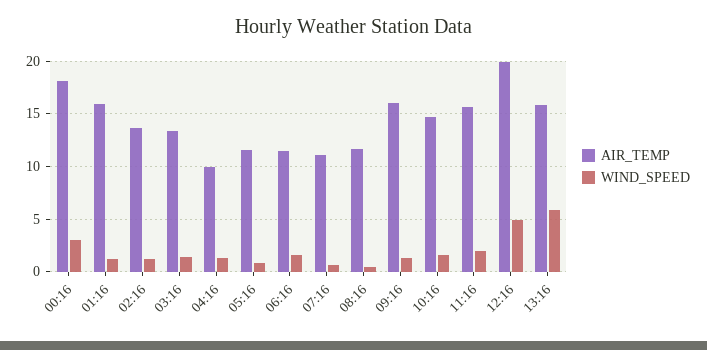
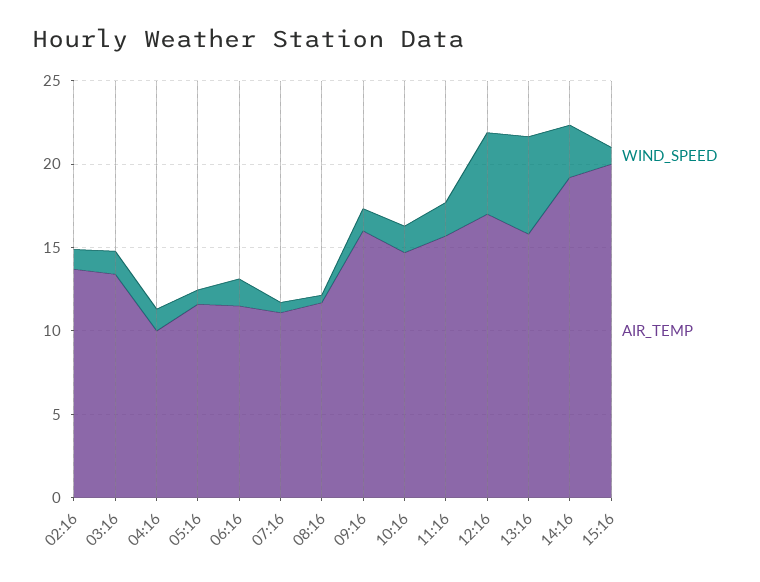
AIR_TEMP, 00:16: 18 -> none
WIND_SPEED, 00:16: 3 -> none
AIR_TEMP, 01:16: 16 -> none
WIND_SPEED, 01:16: 1 -> none
AIR_TEMP, 12:16: 20 -> 17
WIND_SPEED, 14:16: none -> 3
AIR_TEMP, 14:16: none -> 19
WIND_SPEED, 15:16: none -> 1
AIR_TEMP, 15:16: none -> 20

